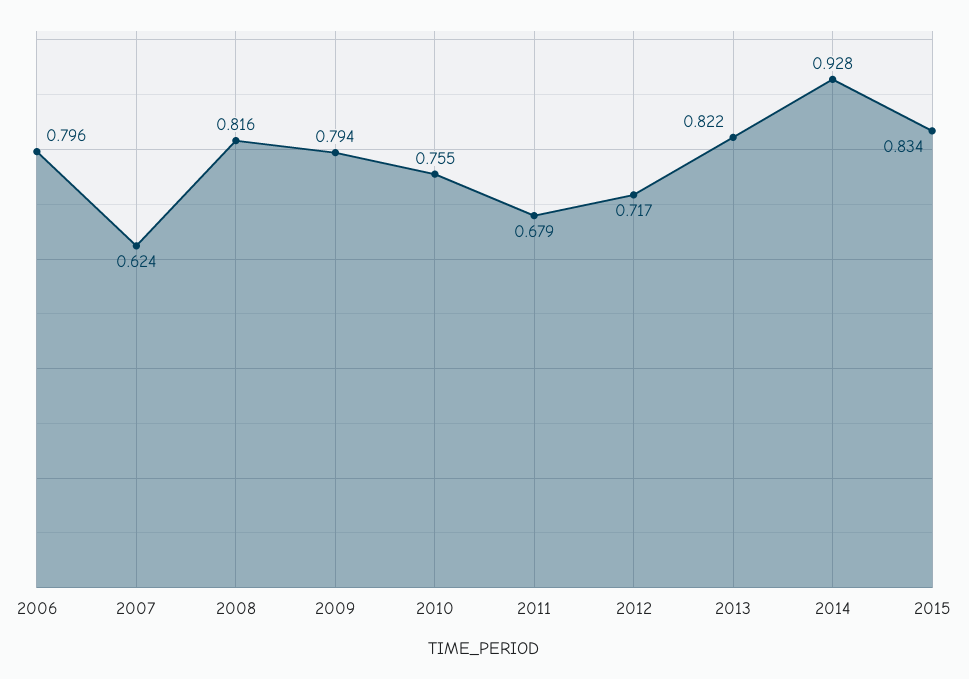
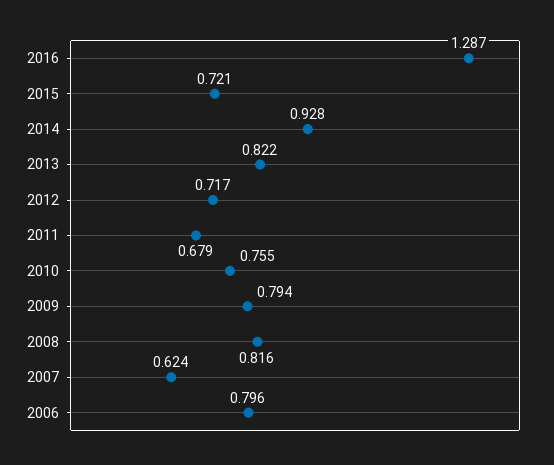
2015: 0.834 -> 0.721
2016: none -> 1.287

